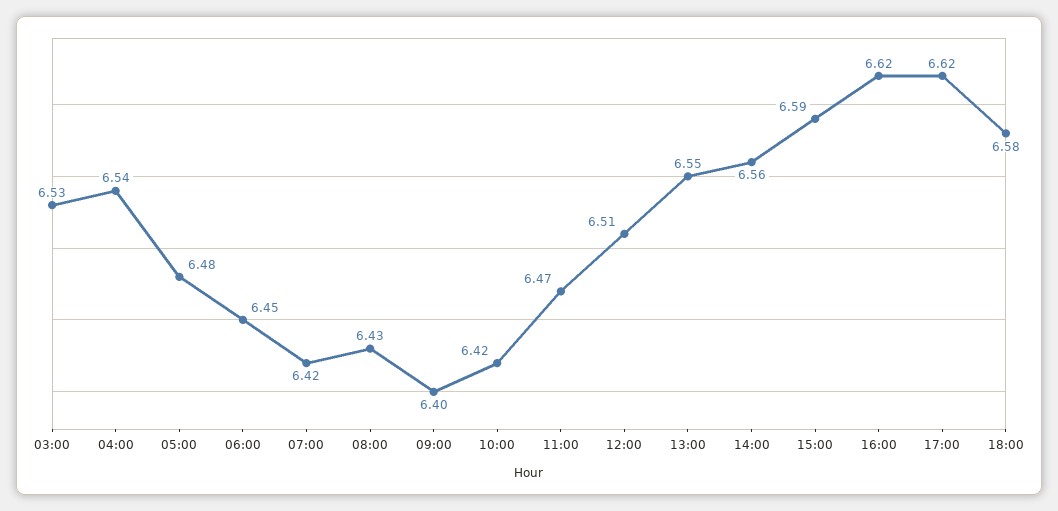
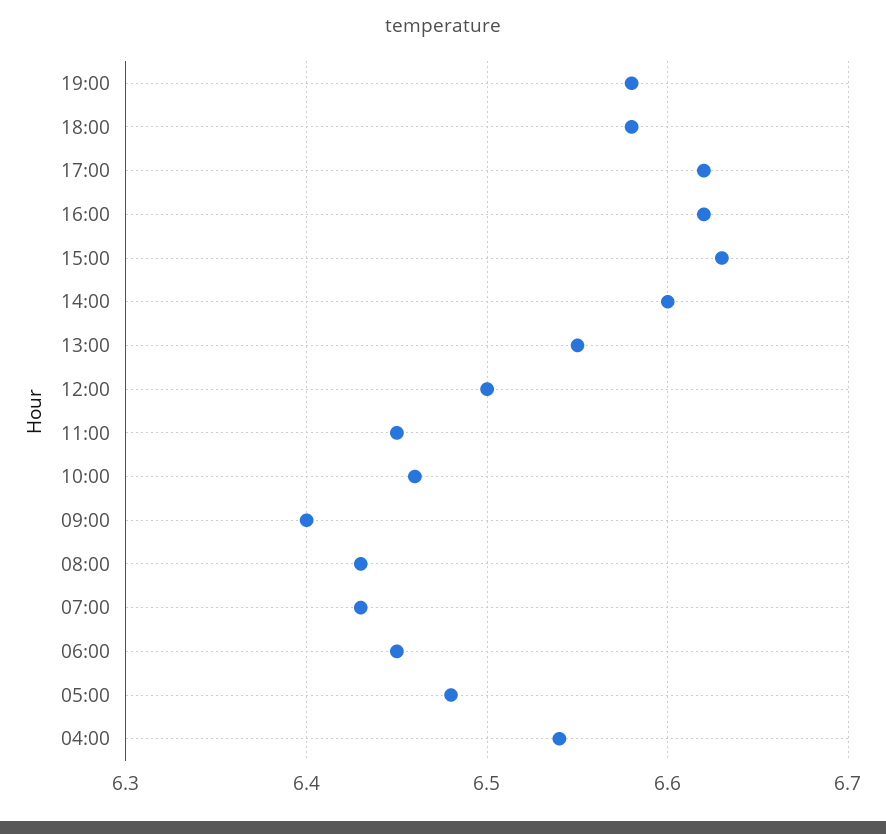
03:00: 6.53 -> none
07:00: 6.42 -> 6.43
10:00: 6.42 -> 6.46
11:00: 6.47 -> 6.45
12:00: 6.51 -> 6.5
14:00: 6.56 -> 6.6
15:00: 6.59 -> 6.63
19:00: none -> 6.58

